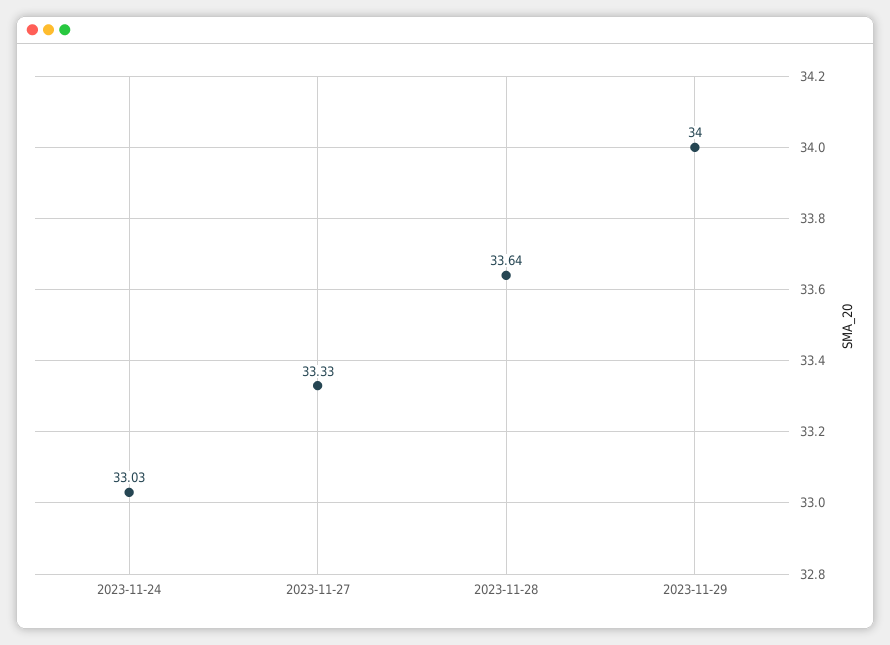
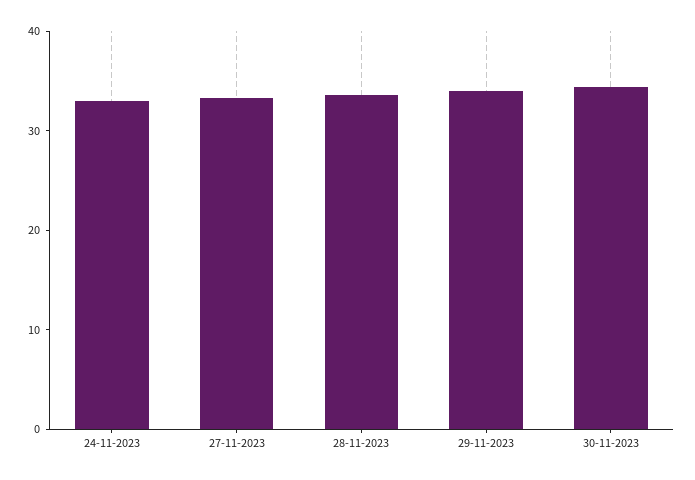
30-11-2023: none -> 34

